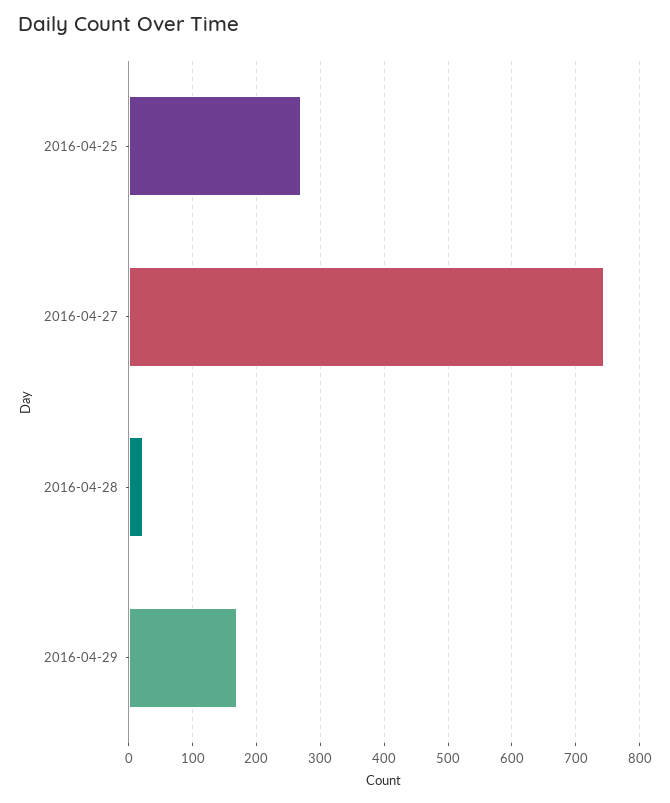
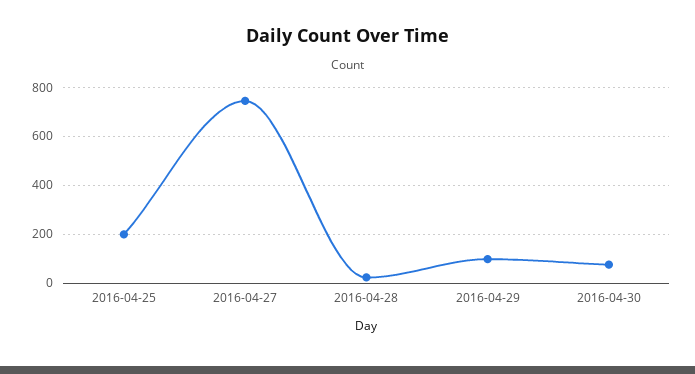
2016-04-25: 270 -> 200
2016-04-29: 170 -> 100
2016-04-30: none -> 75

